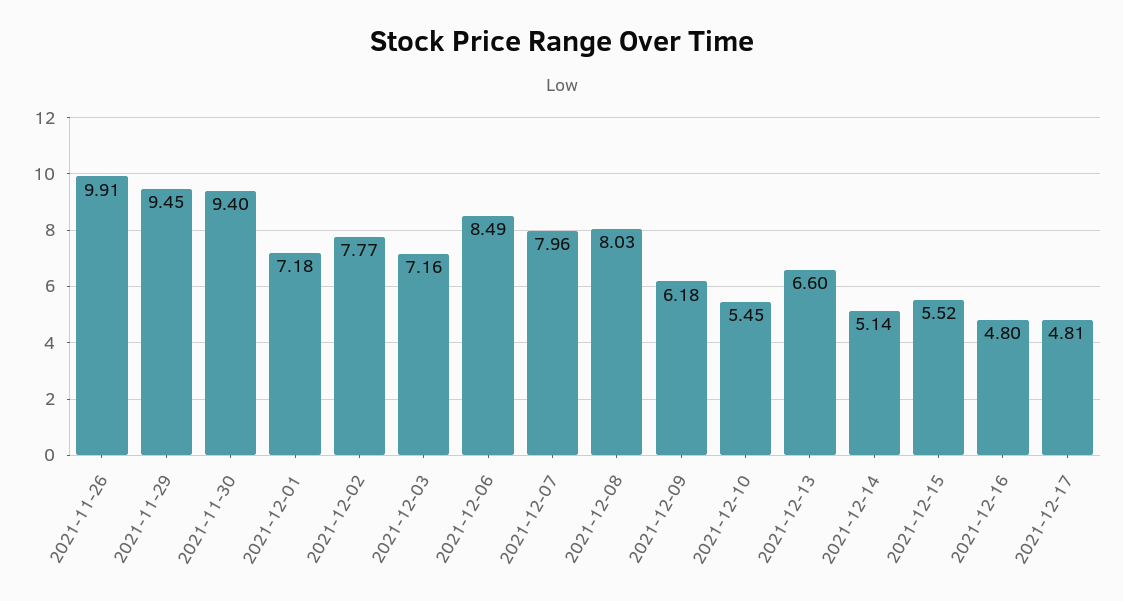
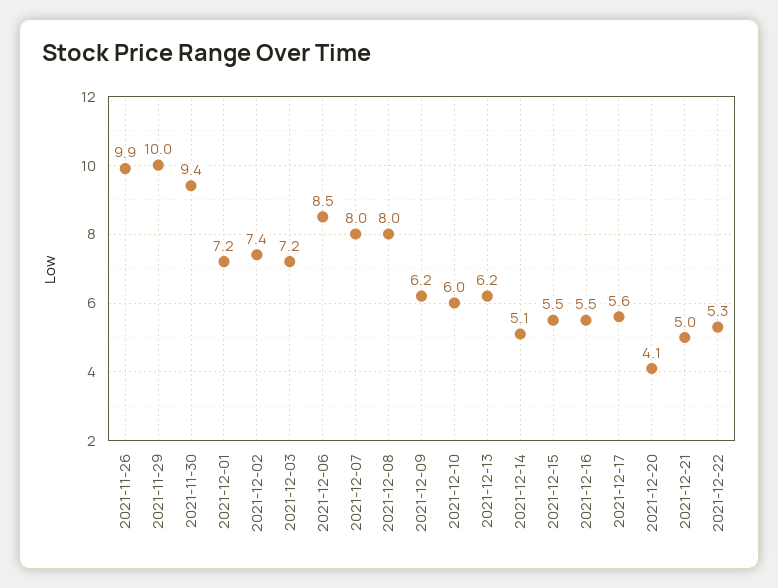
2021-11-29: 9.45 -> 10
2021-12-02: 7.77 -> 7.4
2021-12-10: 5.45 -> 6
2021-12-13: 6.6 -> 6.2
2021-12-16: 4.8 -> 5.5
2021-12-17: 4.81 -> 5.6
2021-12-20: none -> 4.1
2021-12-21: none -> 5
2021-12-22: none -> 5.3

